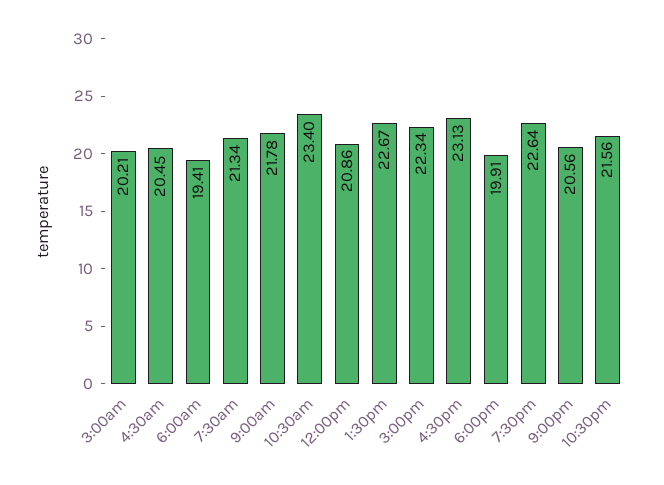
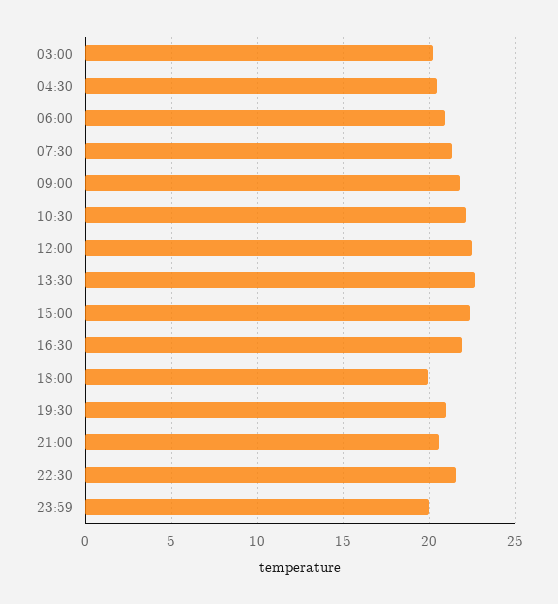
6:00am: 19.41 -> 21
10:30am: 23.4 -> 22
12:00pm: 20.86 -> 22.5
4:30pm: 23.13 -> 22
7:30pm: 22.64 -> 21
23:59: none -> 20

